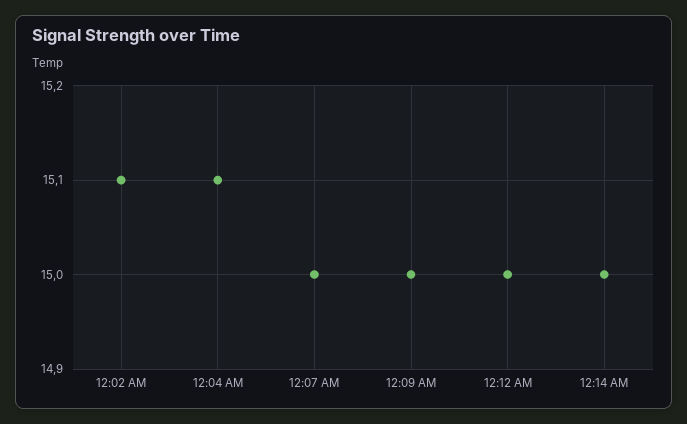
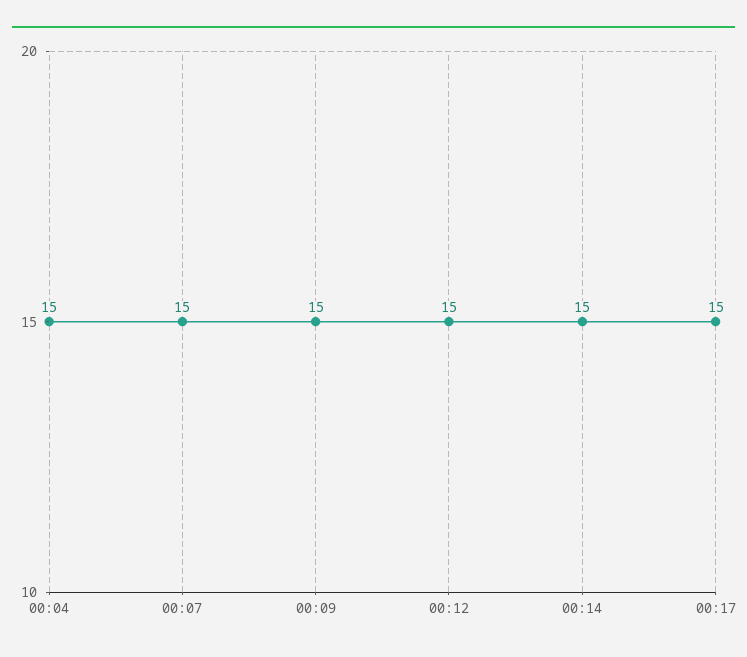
12:02 AM: 15.1 -> none
12:04 AM: 15.1 -> 15
00:17: none -> 15

